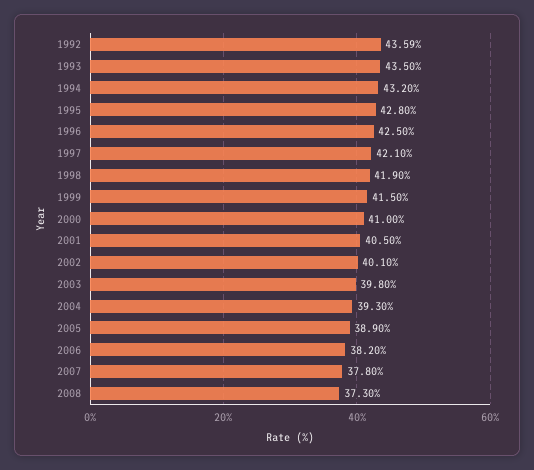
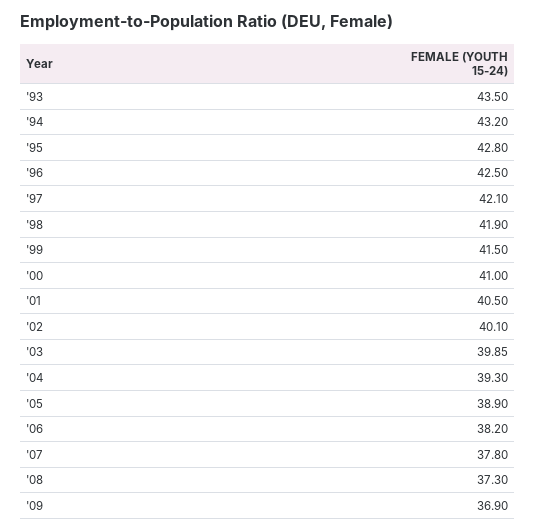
1992: 43.59 -> none
2003: 39.8 -> 39.85
'09: none -> 36.9

